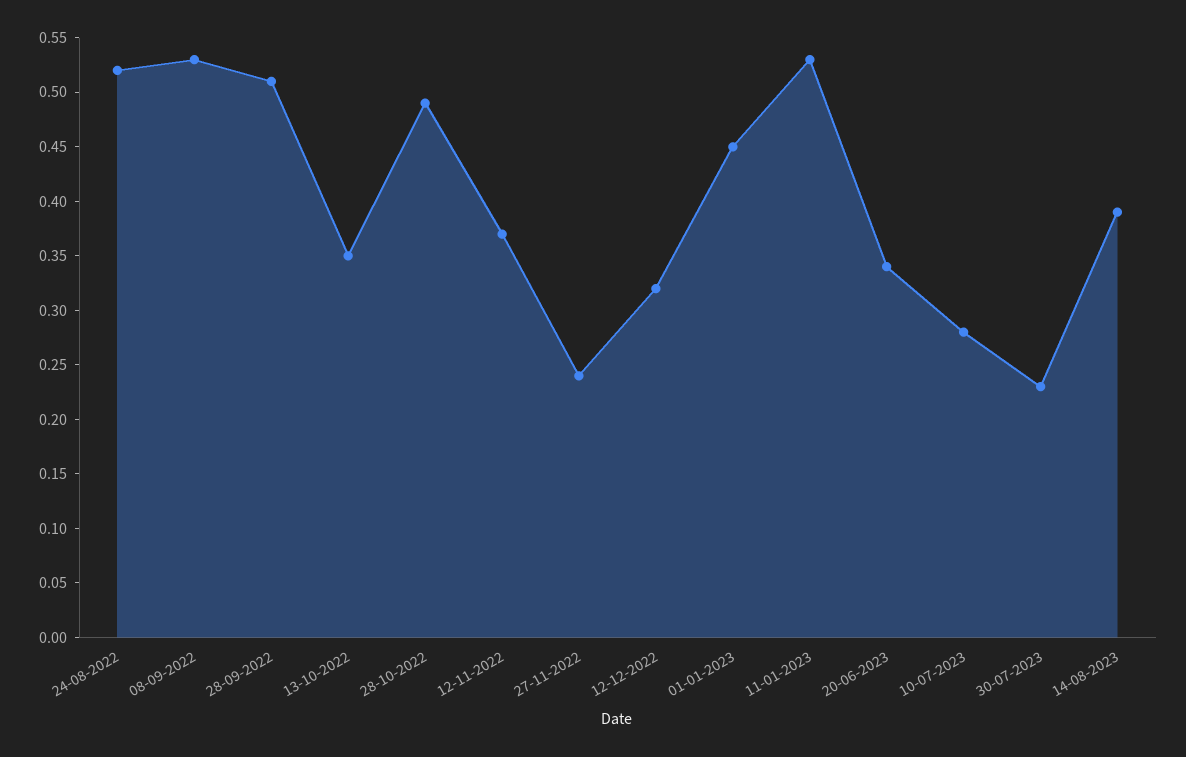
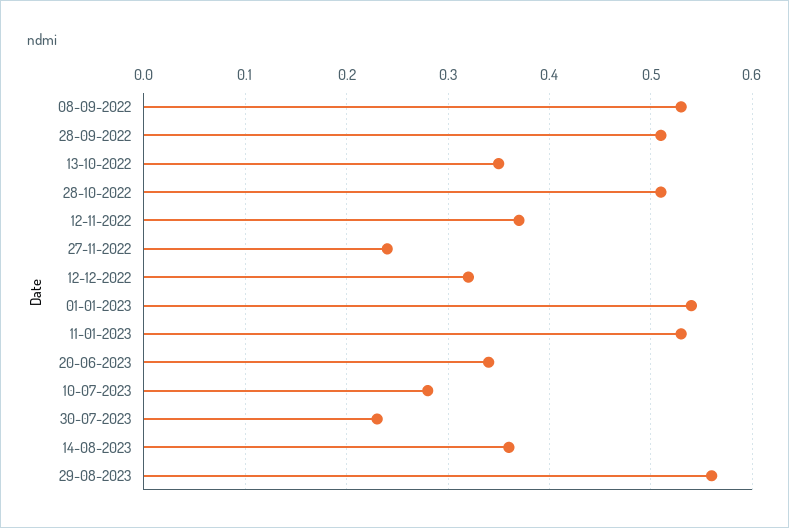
24-08-2022: 0.52 -> none
28-10-2022: 0.49 -> 0.51
01-01-2023: 0.45 -> 0.54
14-08-2023: 0.39 -> 0.36
29-08-2023: none -> 0.56

